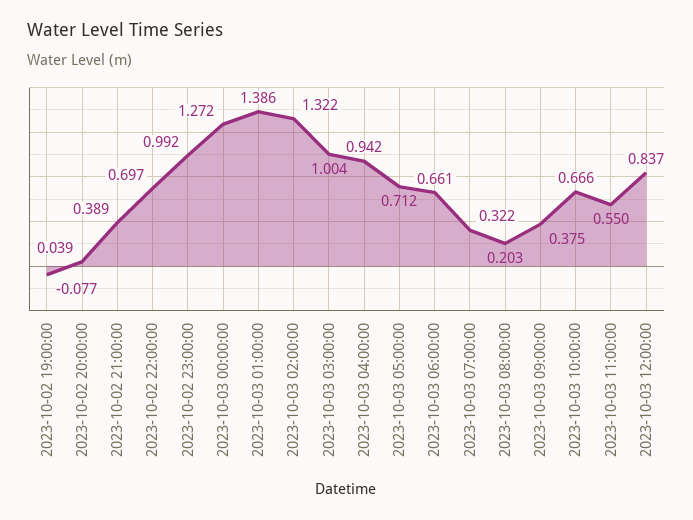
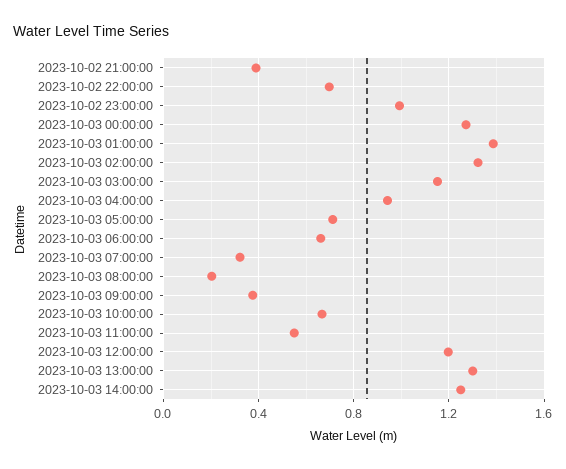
2023-10-02 19:00:00: -0.077 -> none
2023-10-02 20:00:00: 0.039 -> none
2023-10-03 03:00:00: 1.004 -> 1.15
2023-10-03 12:00:00: 0.837 -> 1.2
2023-10-03 13:00:00: none -> 1.3
2023-10-03 14:00:00: none -> 1.25

